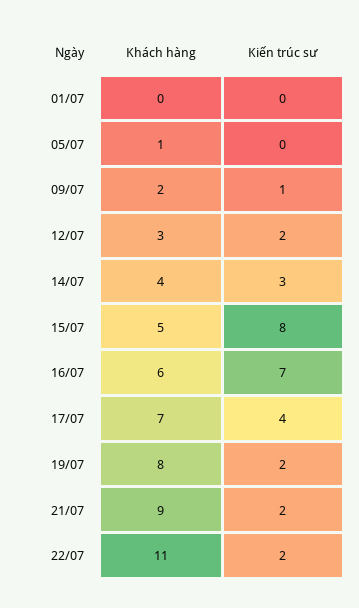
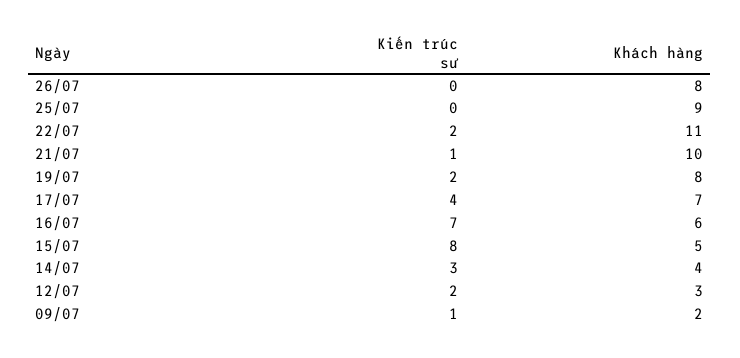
Khách hàng, 01/07: 0 -> none
Kiến trúc sư, 01/07: 0 -> none
Khách hàng, 05/07: 1 -> none
Kiến trúc sư, 05/07: 0 -> none
Khách hàng, 21/07: 9 -> 10
Kiến trúc sư, 21/07: 2 -> 1
Kiến trúc sư, 26/07: none -> 0
Khách hàng, 26/07: none -> 8
Kiến trúc sư, 25/07: none -> 0
Khách hàng, 25/07: none -> 9

